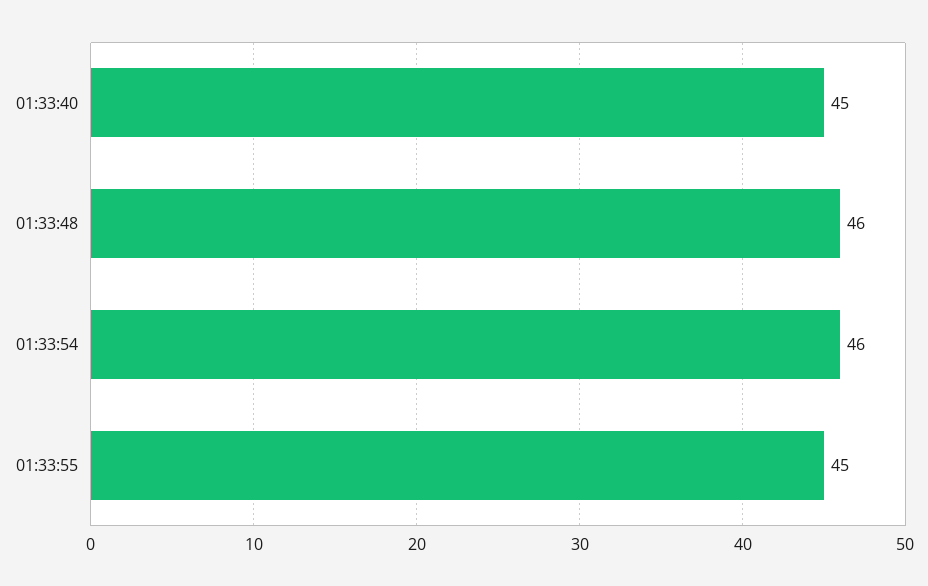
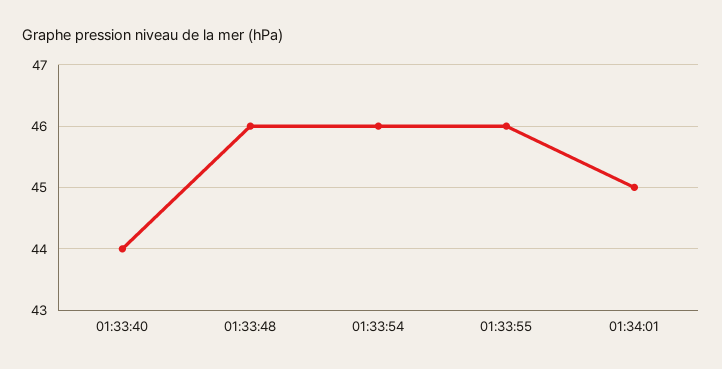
01:33:40: 45 -> 44
01:33:55: 45 -> 46
01:34:01: none -> 45

